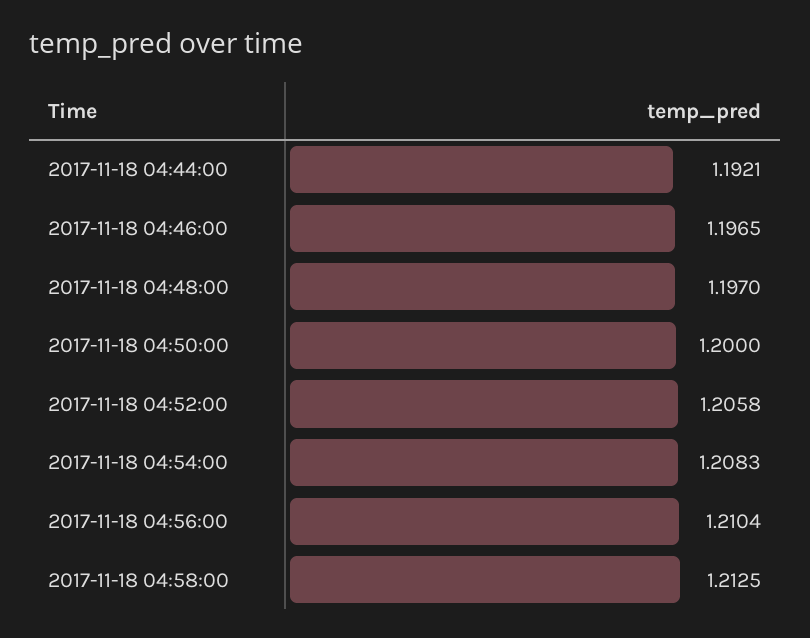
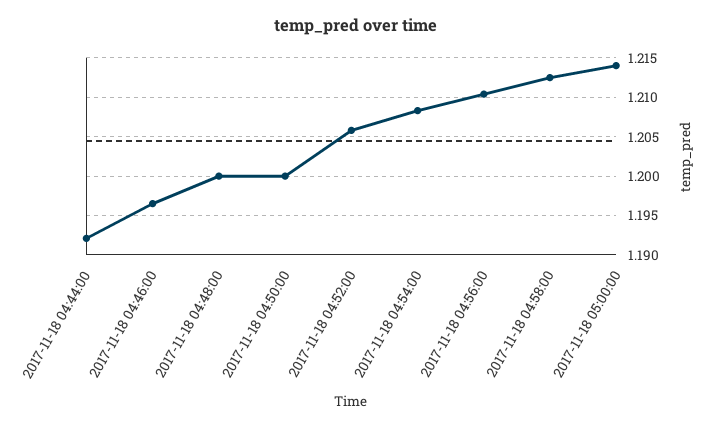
2017-11-18 04:48:00: 1.197 -> 1.2
2017-11-18 05:00:00: none -> 1.214

